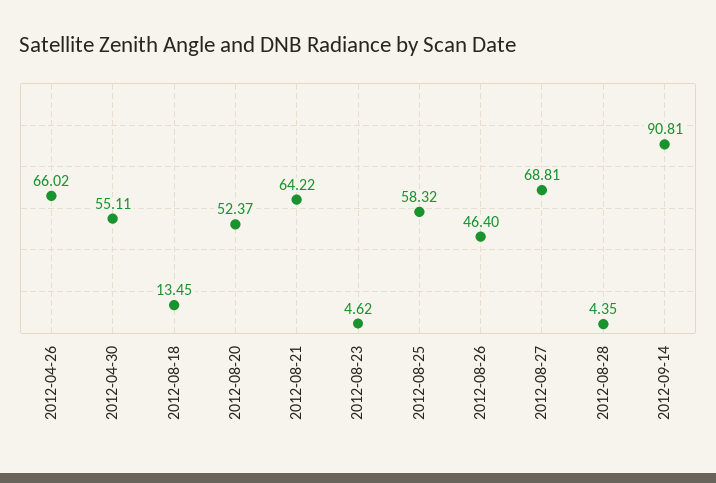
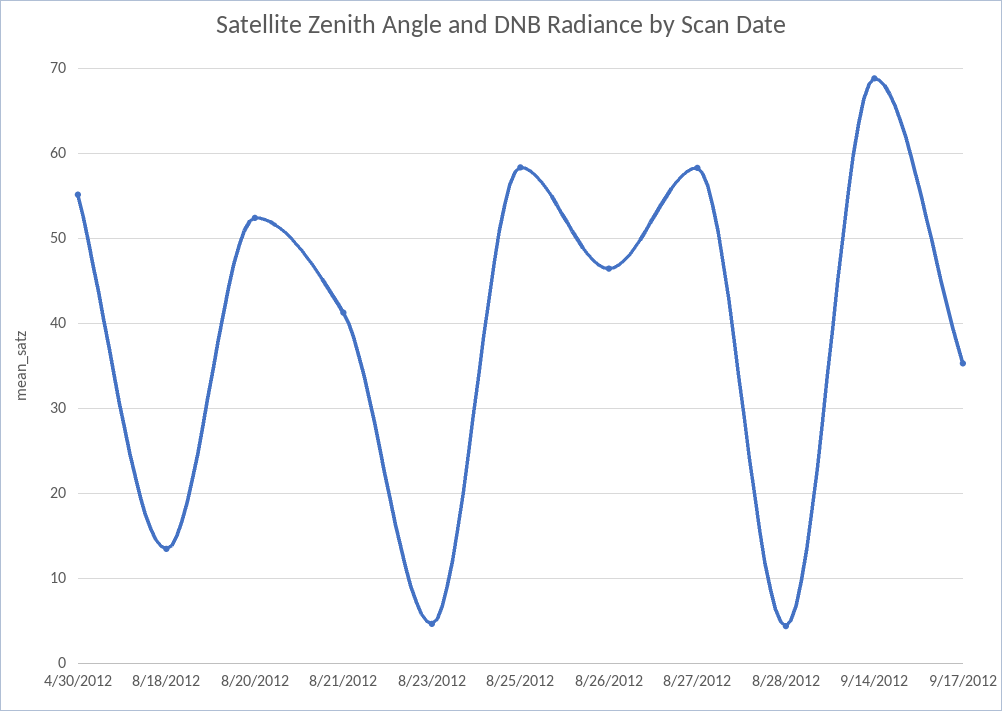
2012-04-26: 66.02 -> none
2012-08-21: 64.22 -> 41
2012-08-27: 68.81 -> 58
2012-09-14: 90.81 -> 69
9/17/2012: none -> 35

